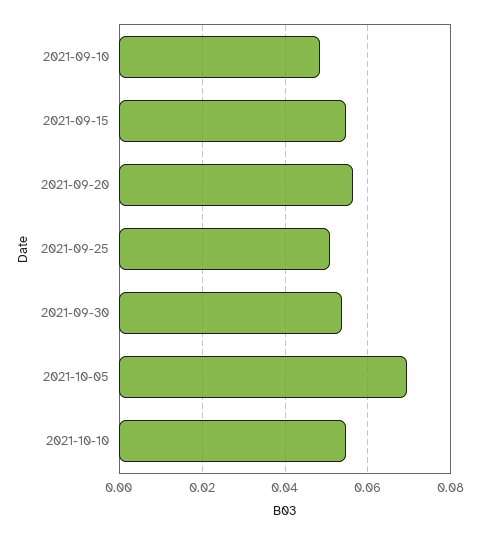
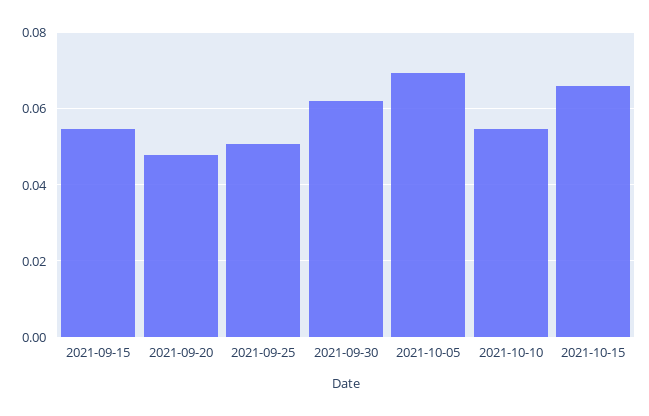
2021-09-10: 0.048 -> none
2021-09-20: 0.056 -> 0.048
2021-09-30: 0.054 -> 0.062
2021-10-15: none -> 0.066

